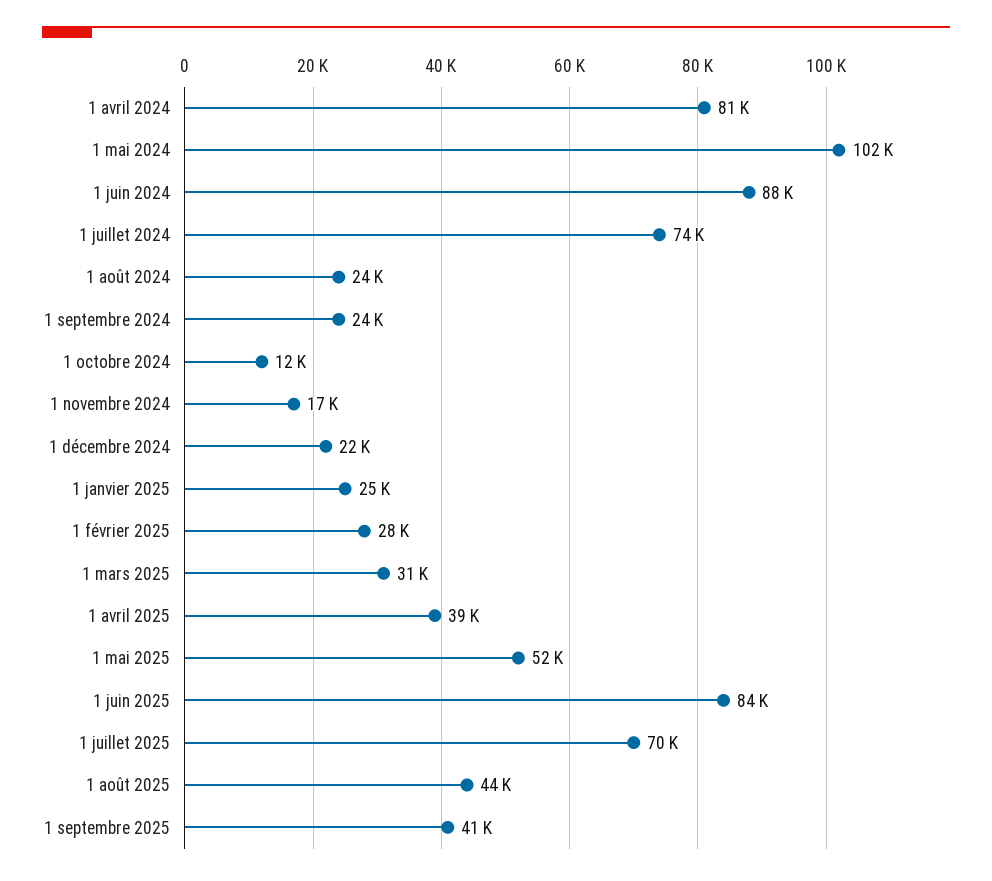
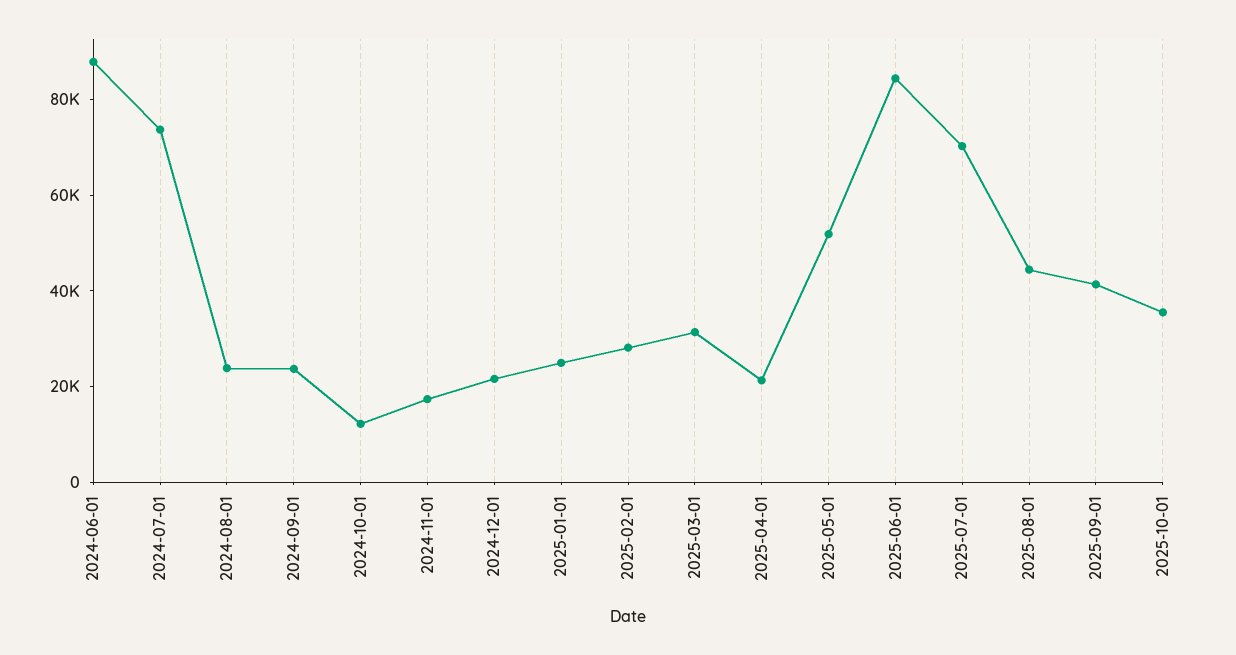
1 avril 2024: 81000 -> none
1 mai 2024: 102000 -> none
1 avril 2025: 39000 -> 20000
2025-10-01: none -> 35000

